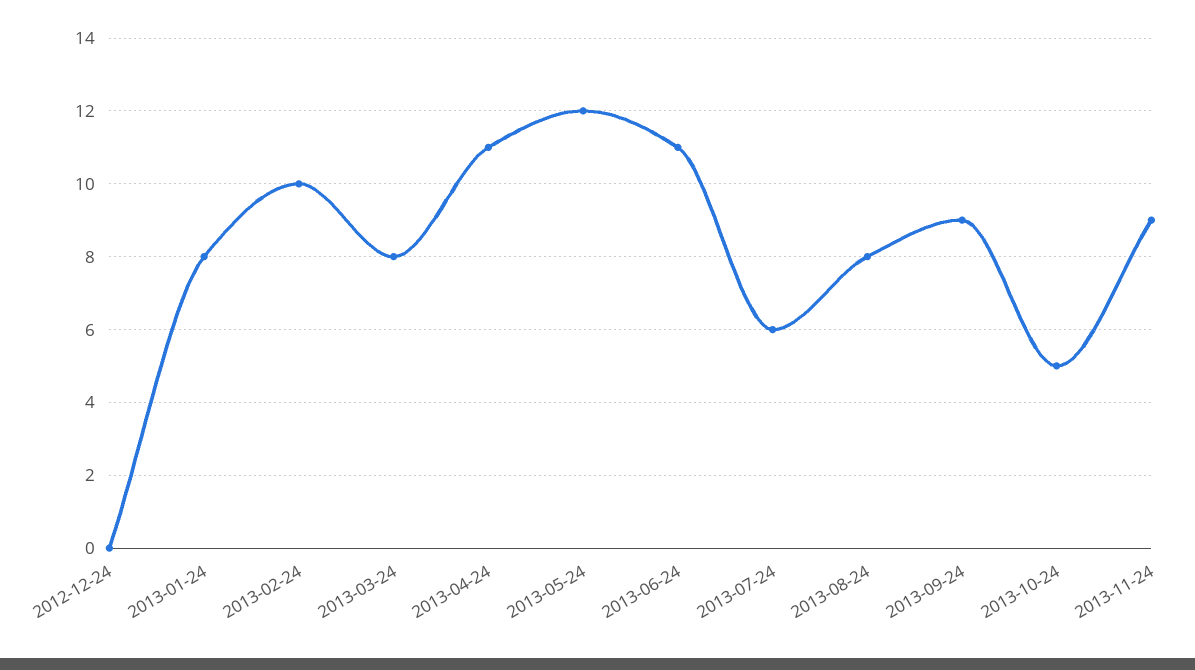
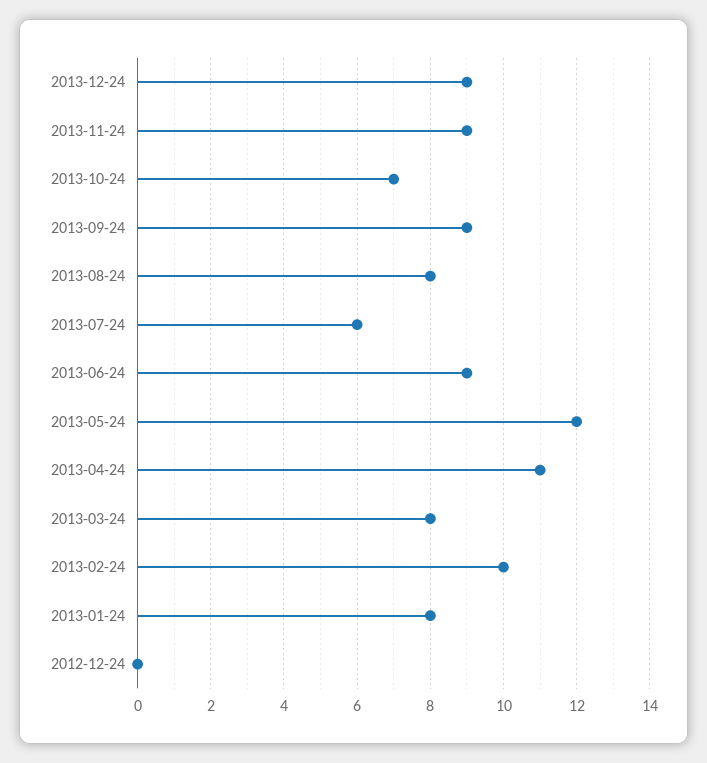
2013-06-24: 11 -> 9
2013-10-24: 5 -> 7
2013-12-24: none -> 9

